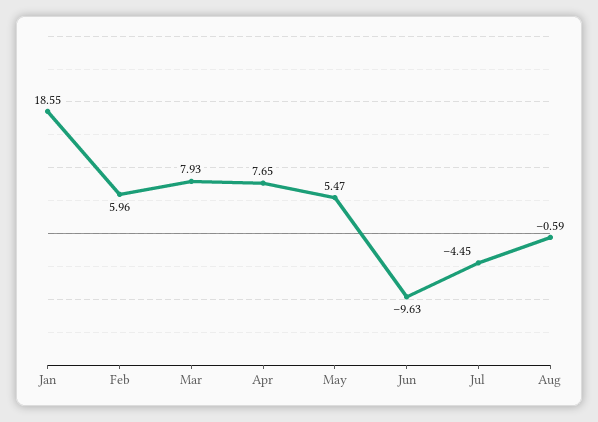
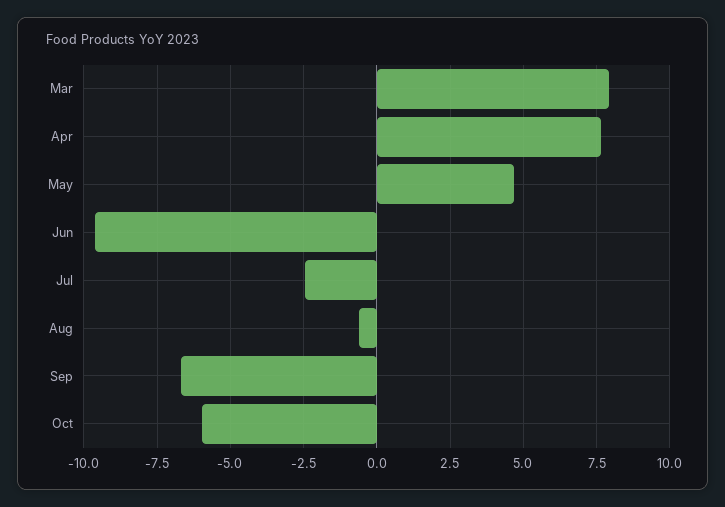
Jan: 18.55 -> none
Feb: 5.96 -> none
May: 5.47 -> 4.75
Jul: -4.45 -> -2.5
Sep: none -> -6.75
Oct: none -> -6

